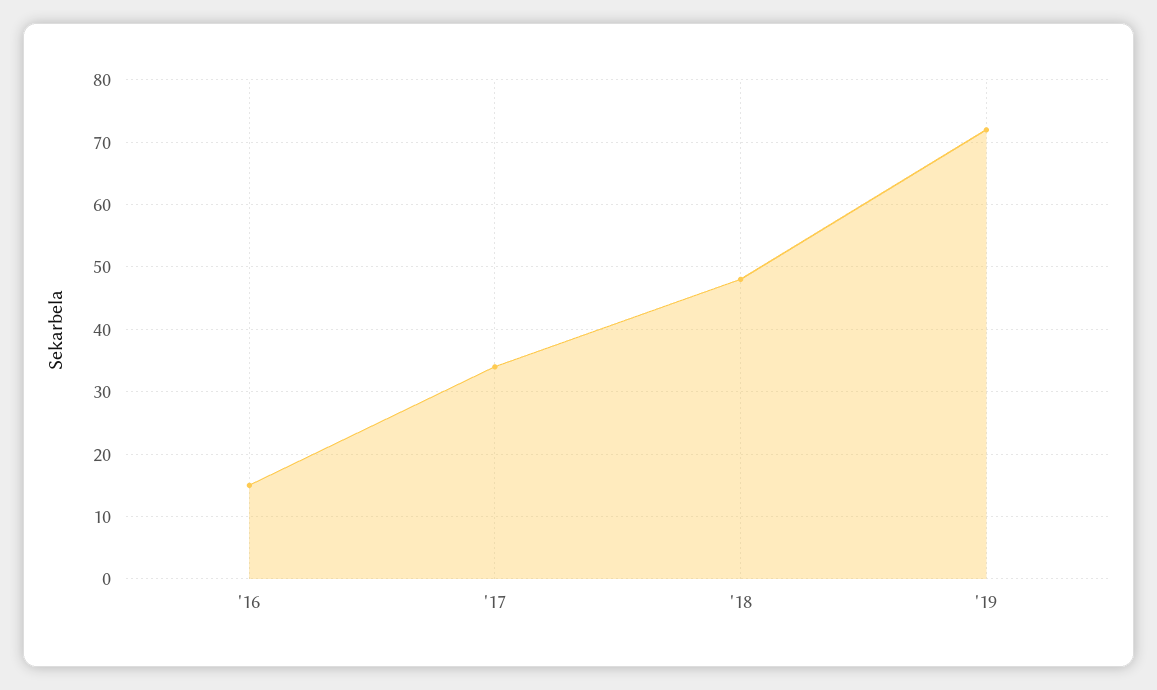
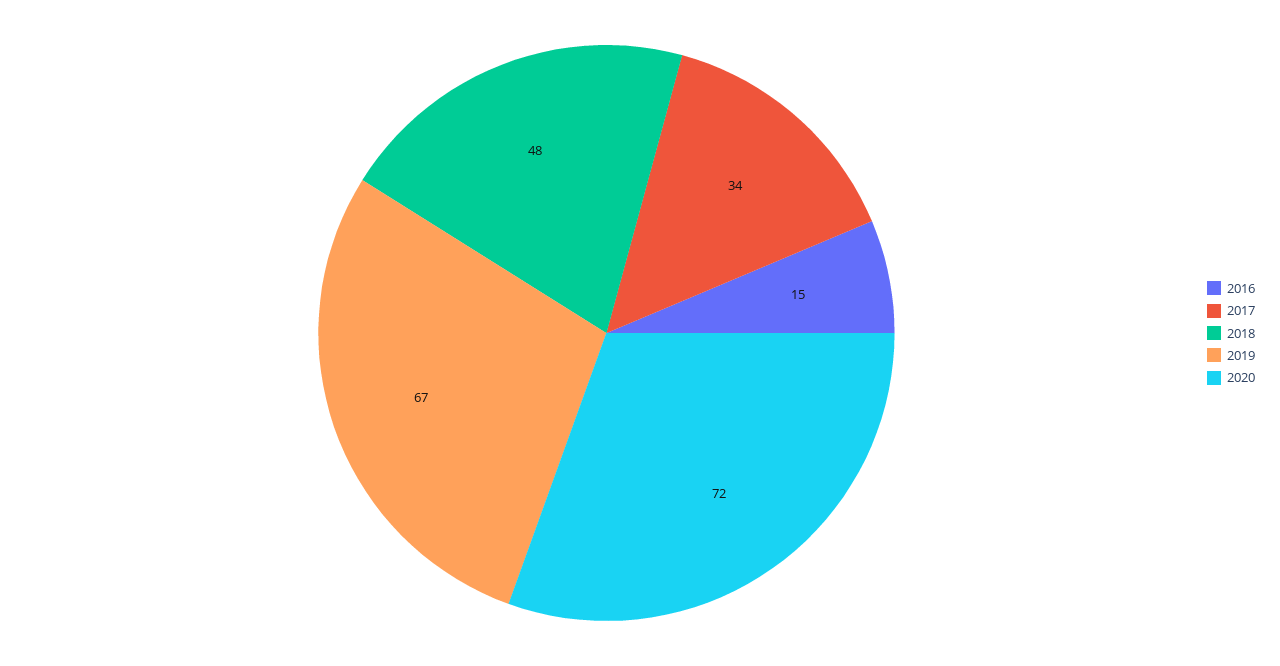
'19: 72 -> 67
2020: none -> 72

